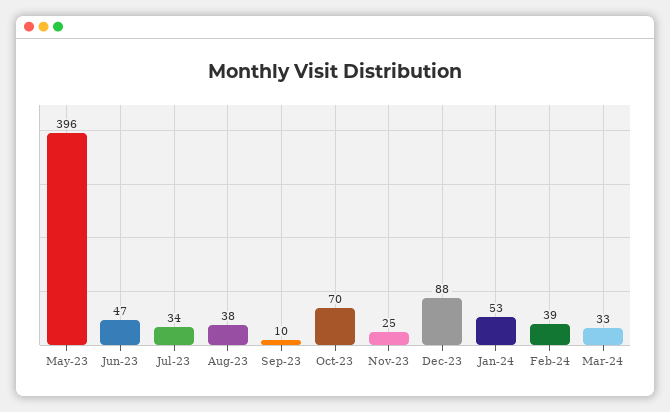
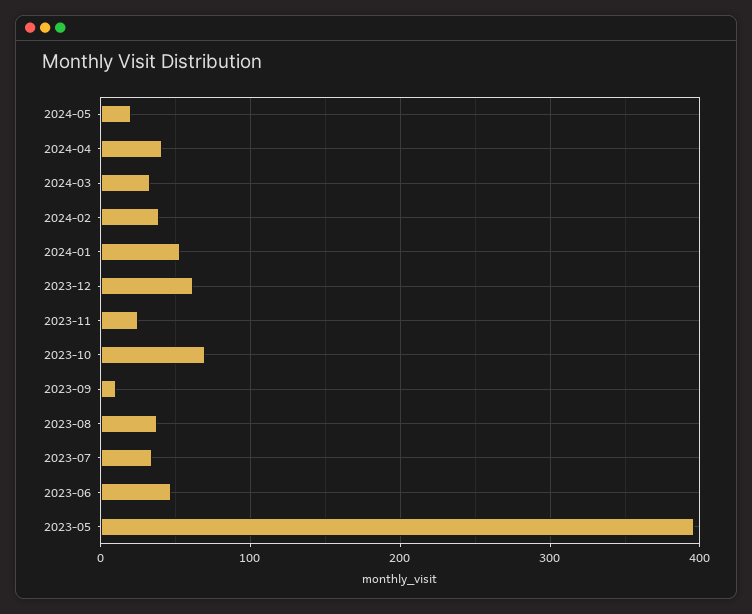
Dec-23: 88 -> 60
2024-05: none -> 20
2024-04: none -> 40

